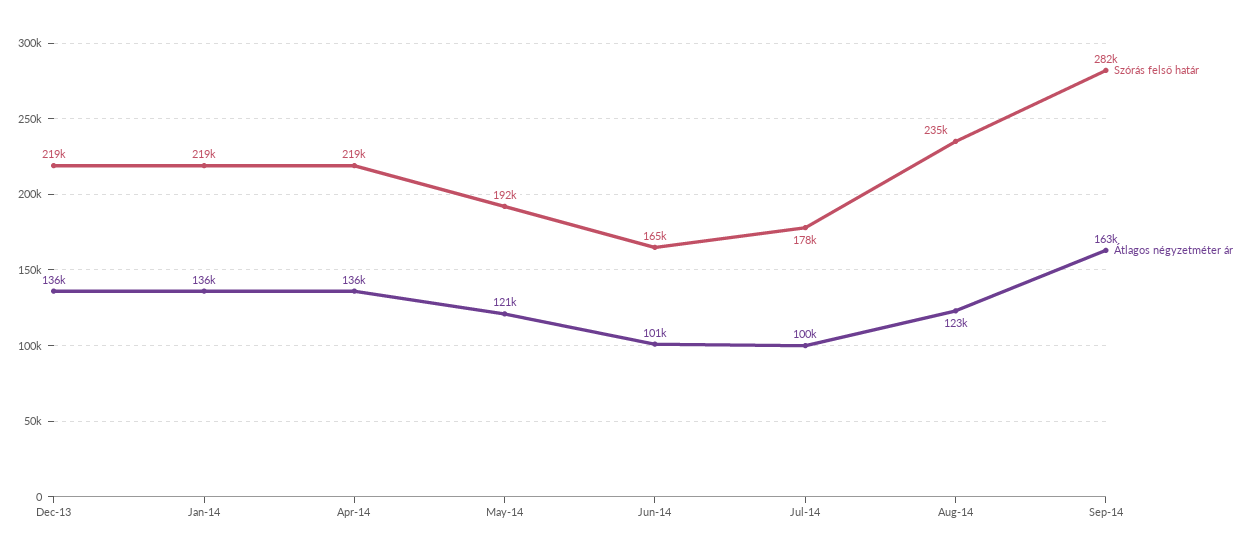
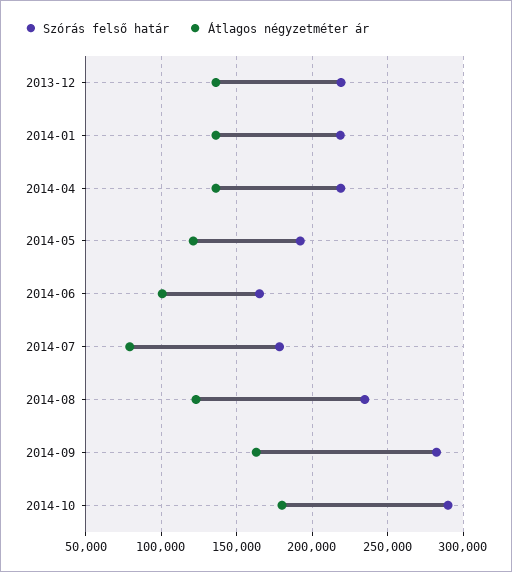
Átlagos négyzetméter ár, Jul-14: 100000 -> 80000
Szórás felső határ, 2014-10: none -> 290000
Átlagos négyzetméter ár, 2014-10: none -> 180000

